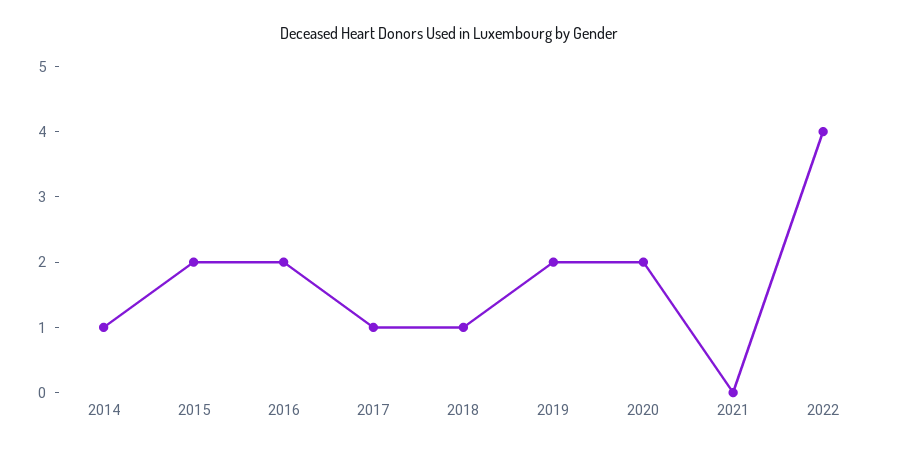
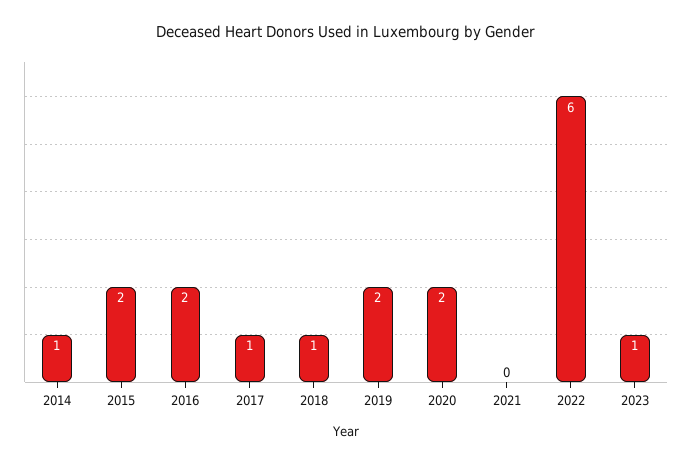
2022: 4 -> 6
2023: none -> 1

